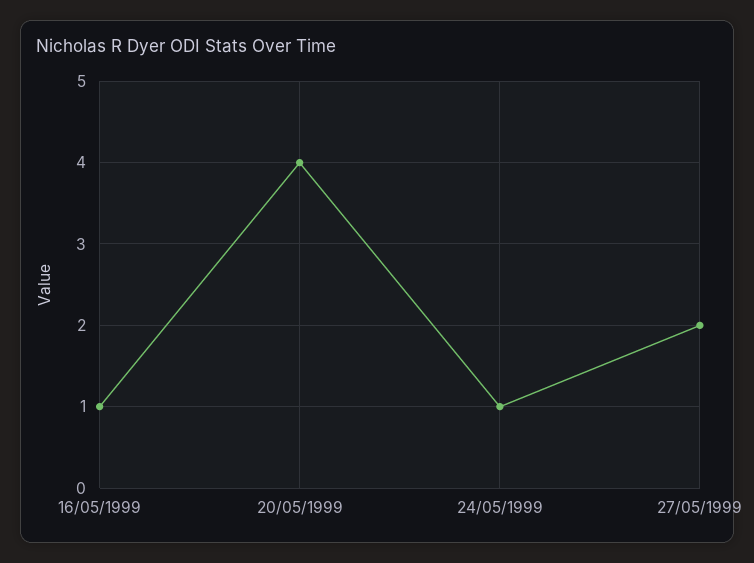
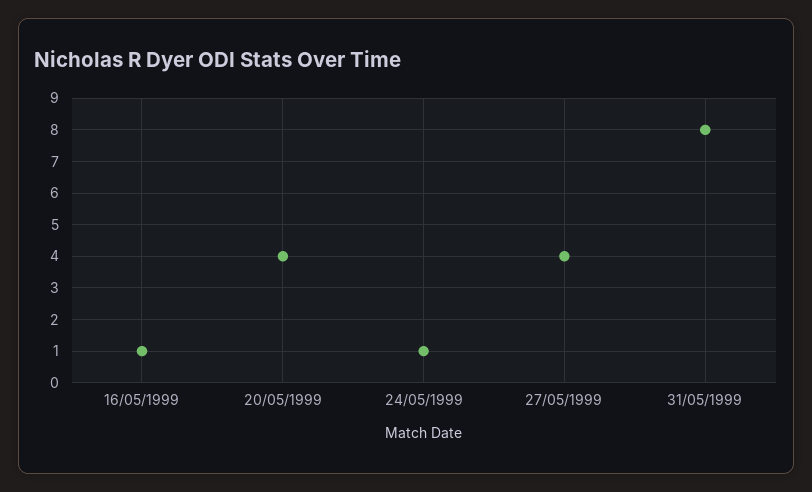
27/05/1999: 2 -> 4
31/05/1999: none -> 8

